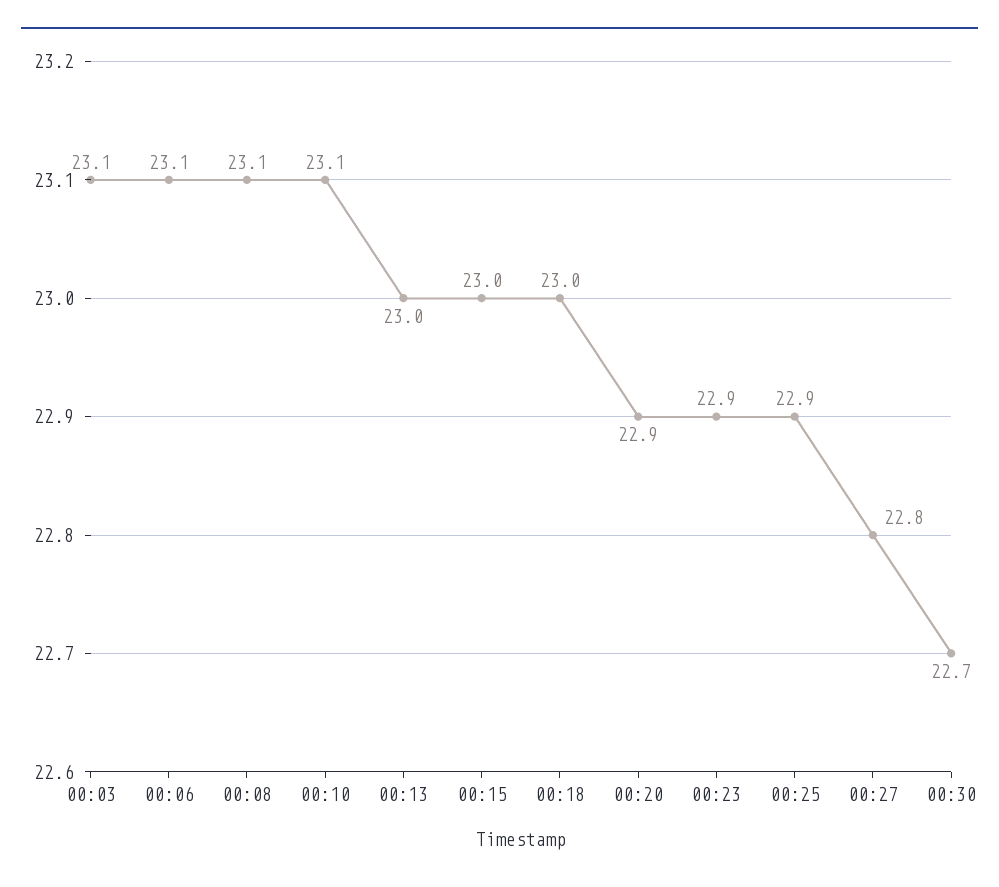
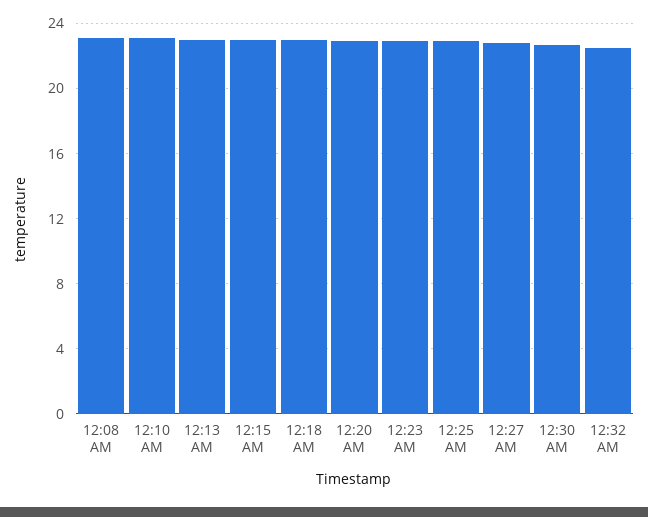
00:03: 23.1 -> none
00:06: 23.1 -> none
12:32 AM: none -> 22.5

